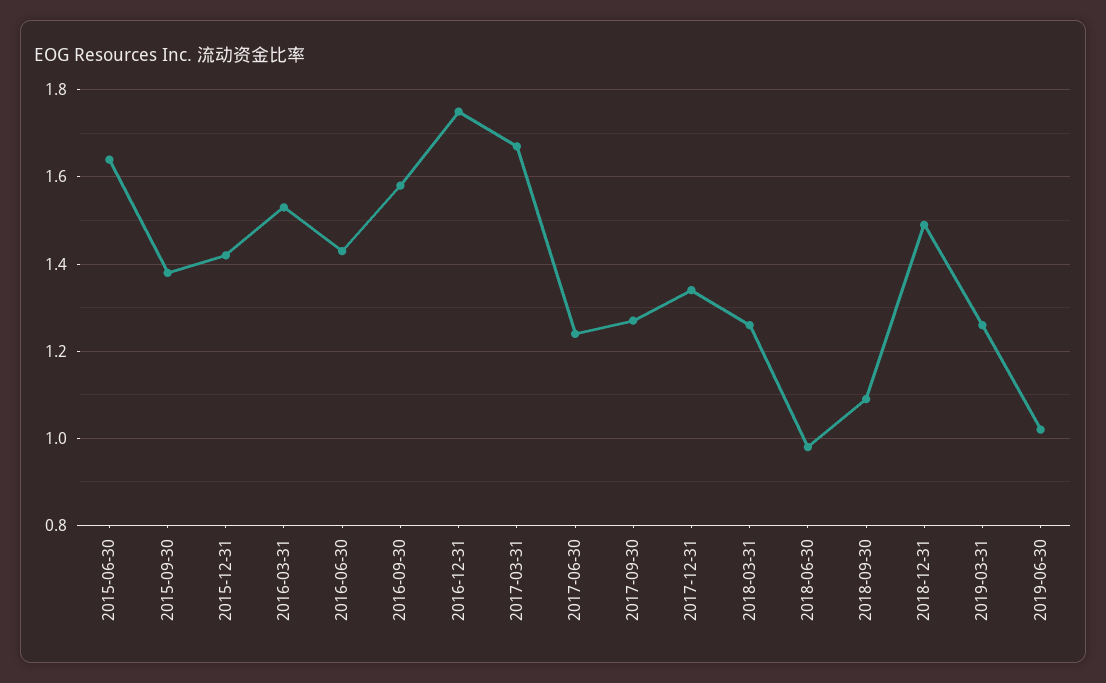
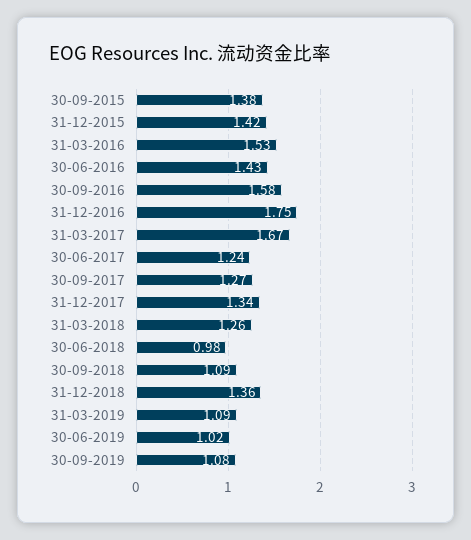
2015-06-30: 1.65 -> none
2018-12-31: 1.5 -> 1.36
2019-03-31: 1.25 -> 1.09
30-09-2019: none -> 1.08

